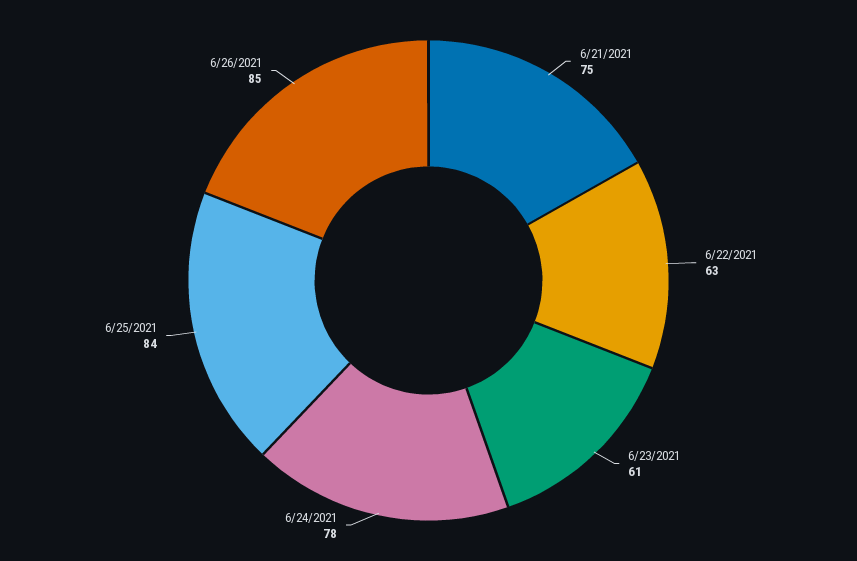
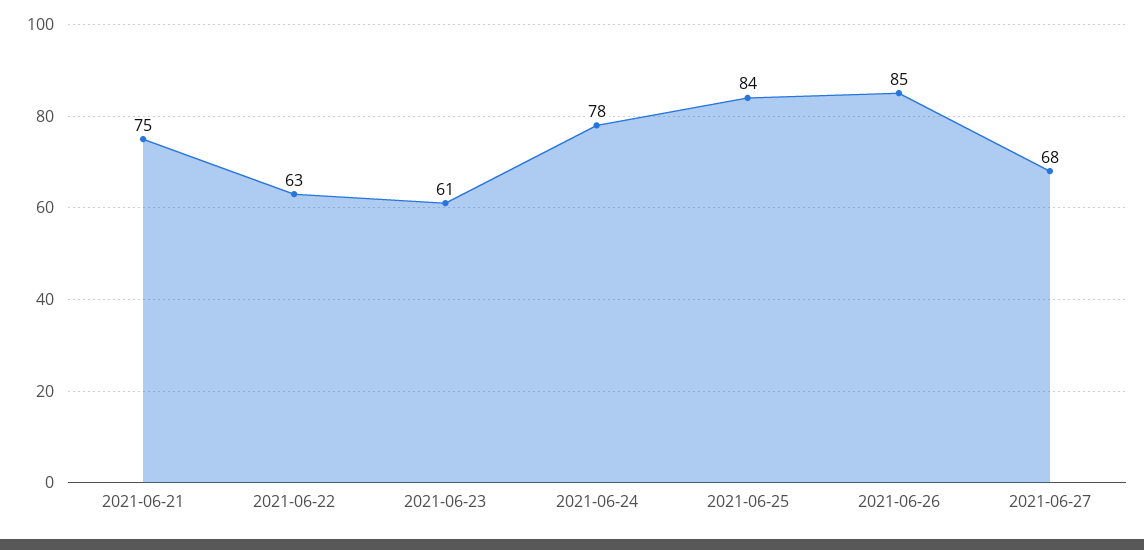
2021-06-27: none -> 68

